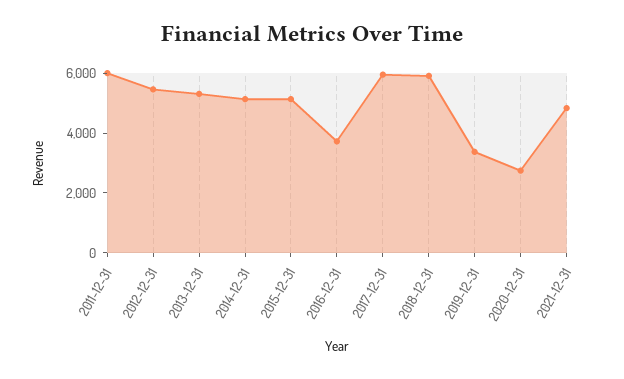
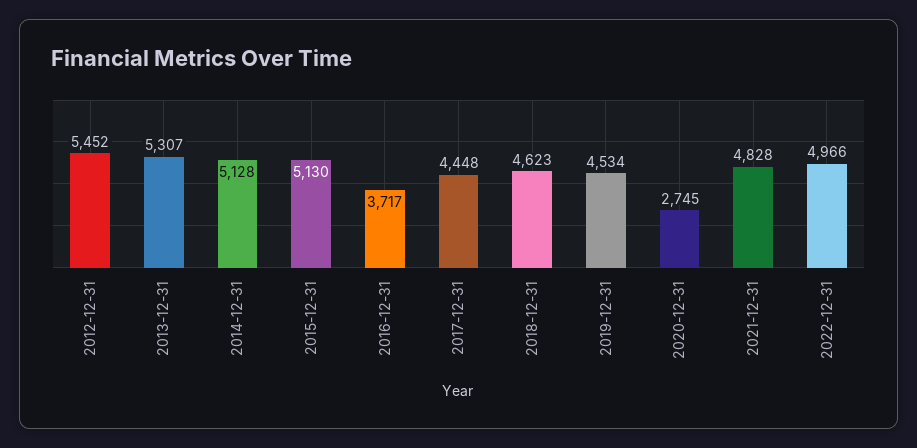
2011-12-31: 6000 -> none
2017-12-31: 6000 -> 4448
2018-12-31: 6000 -> 4623
2019-12-31: 3500 -> 4534
2022-12-31: none -> 4966

